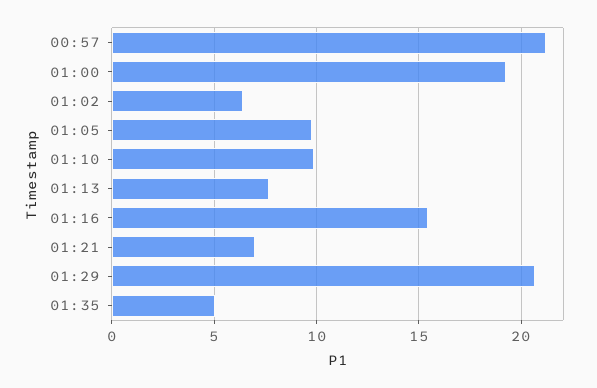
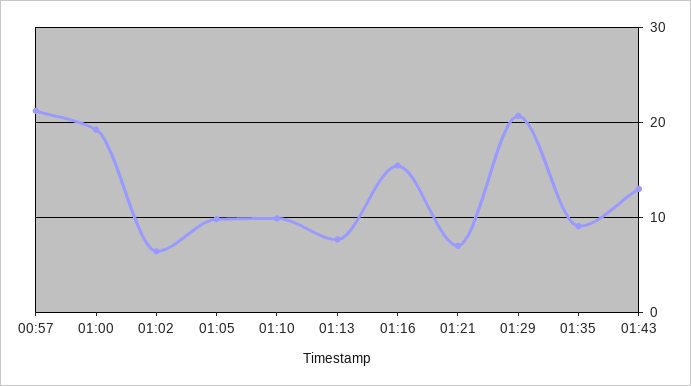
01:35: 5 -> 9
01:43: none -> 13

